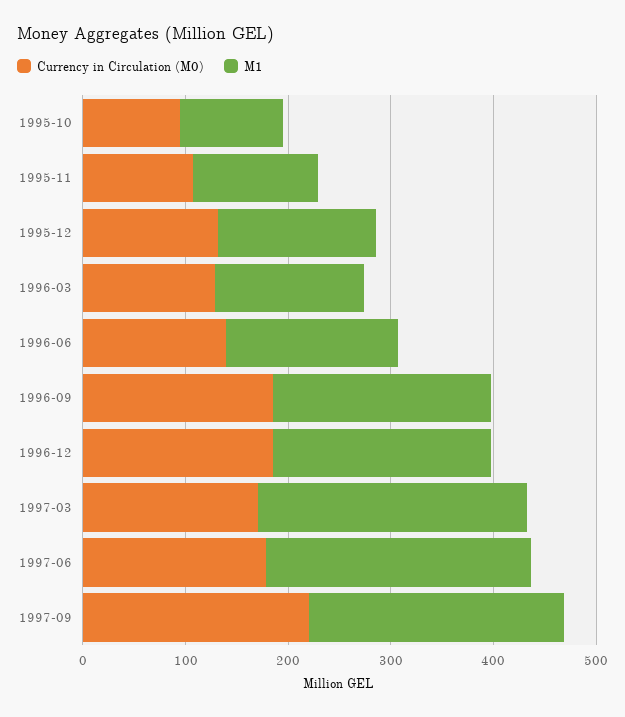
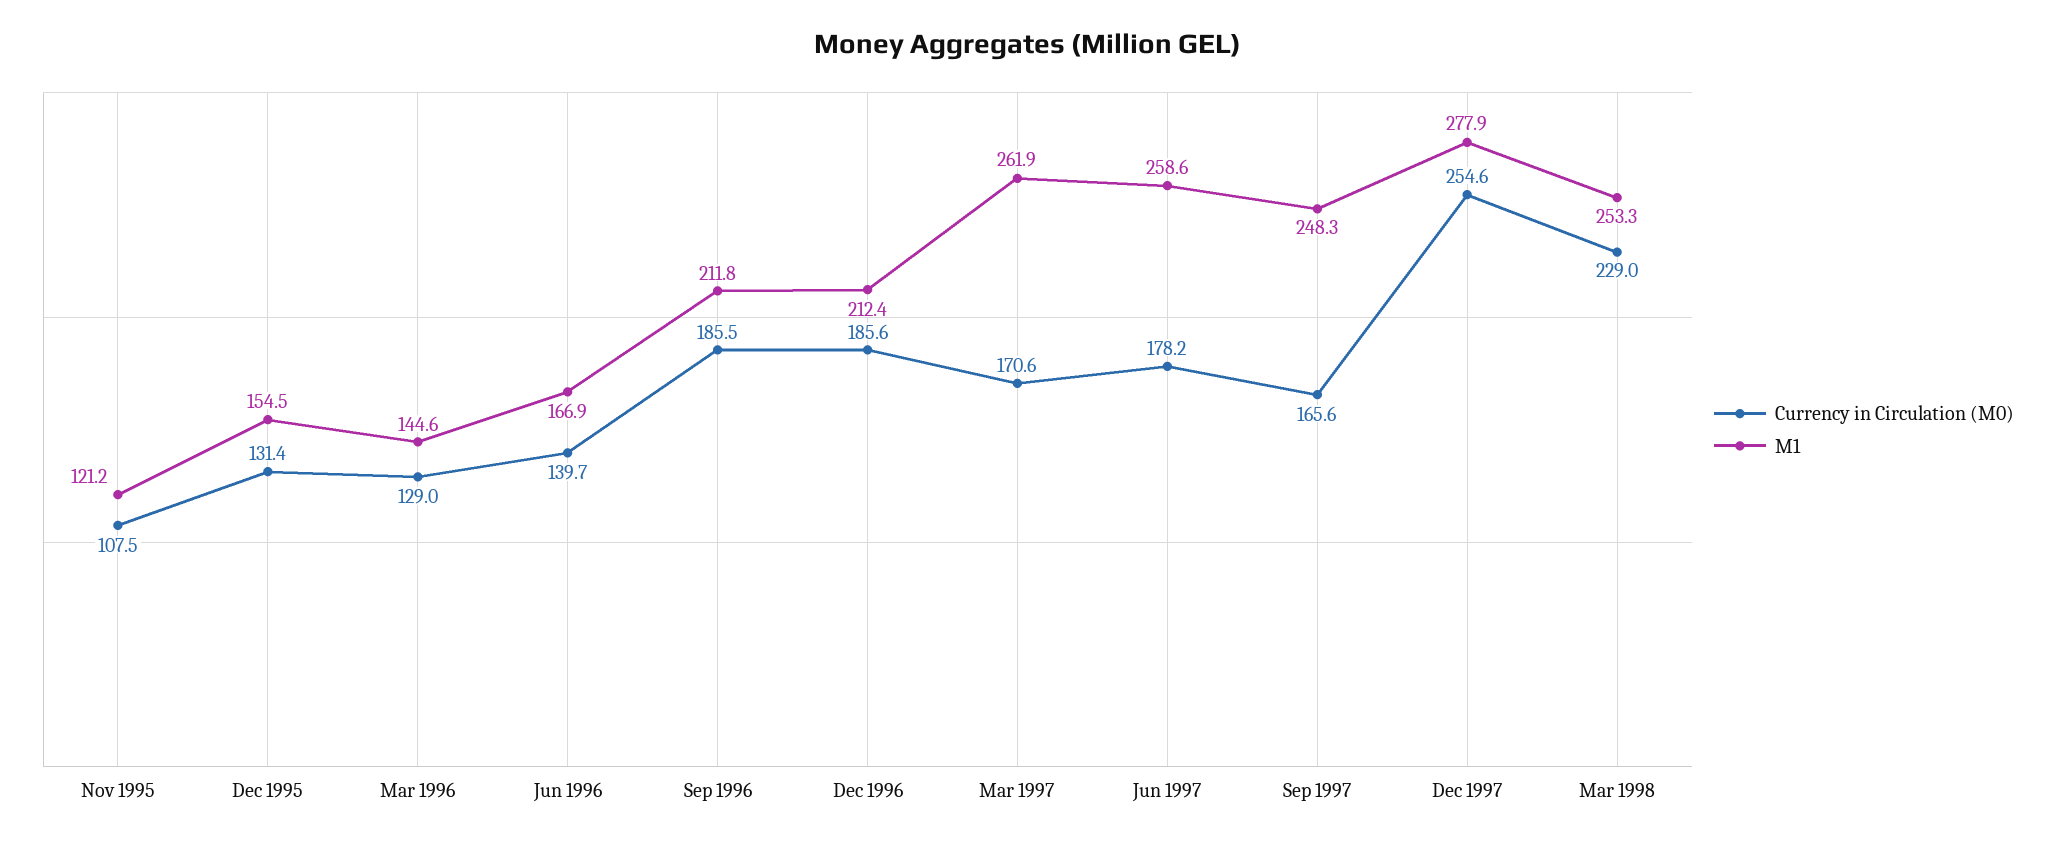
Currency in Circulation (M0), 1995-10: 100 -> none
M1, 1995-10: 100 -> none
Currency in Circulation (M0), 1997-09: 220 -> 165.6
Currency in Circulation (M0), Dec 1997: none -> 254.6
M1, Dec 1997: none -> 277.9
Currency in Circulation (M0), Mar 1998: none -> 229
M1, Mar 1998: none -> 253.3

